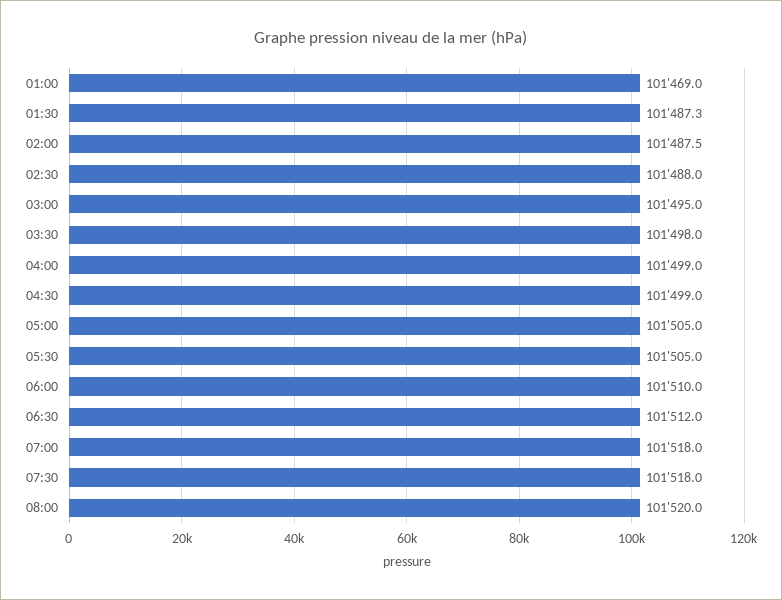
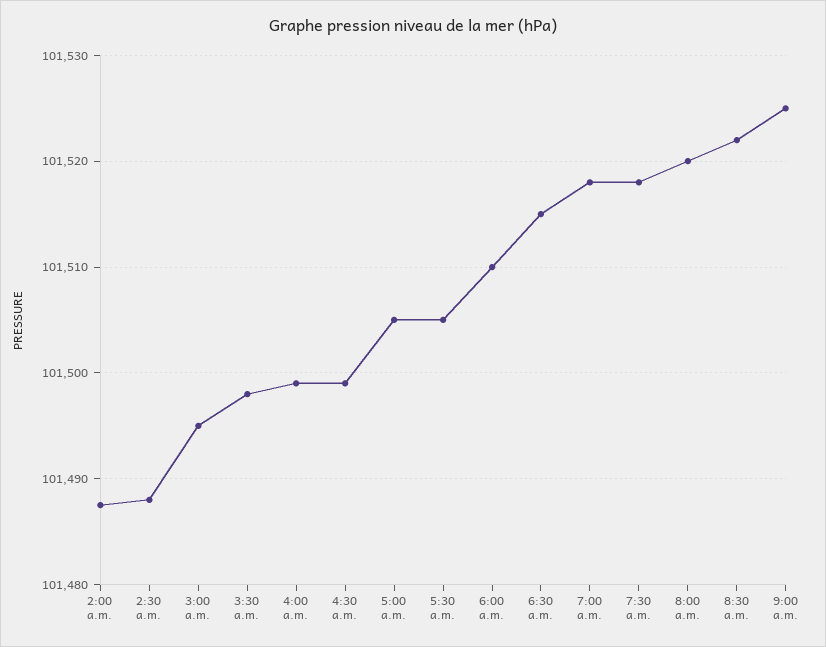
01:00: 101469 -> none
01:30: 101487.3 -> none
06:30: 101512 -> 101515
8:30 a.m.: none -> 101522
9:00 a.m.: none -> 101525

